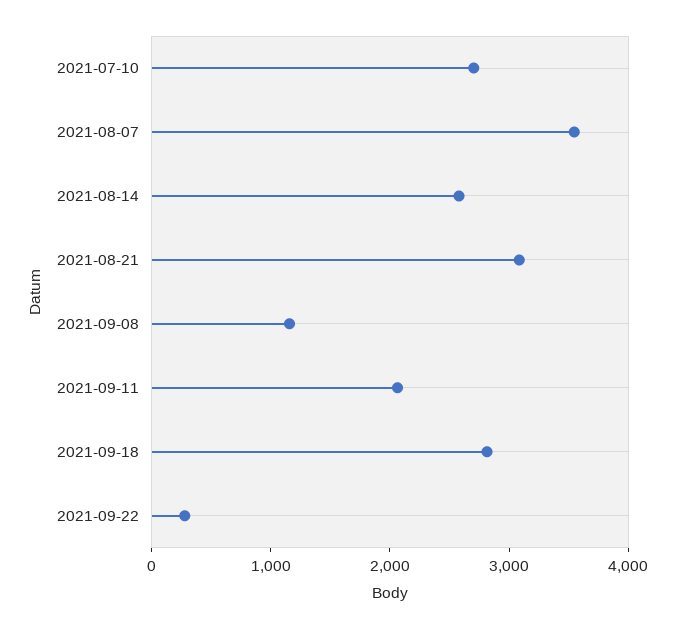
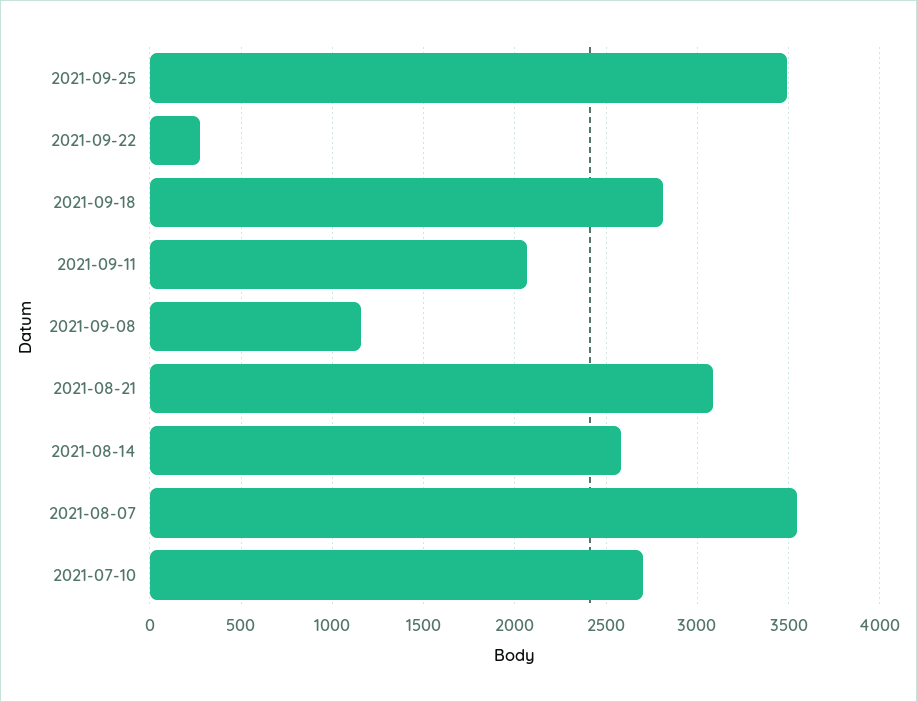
2021-09-25: none -> 3500

